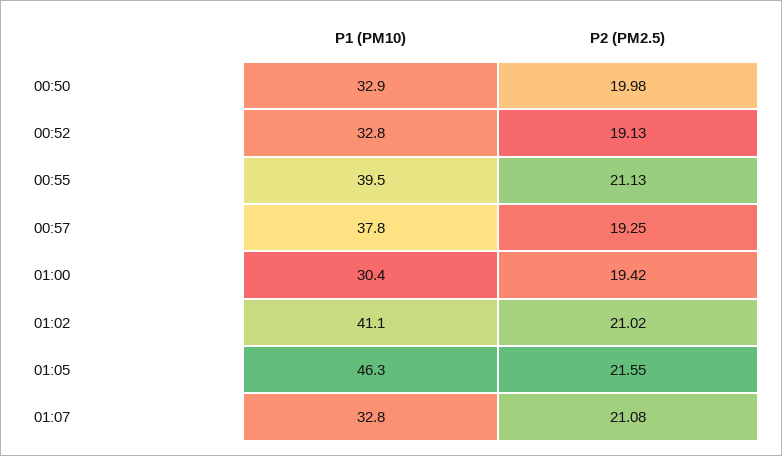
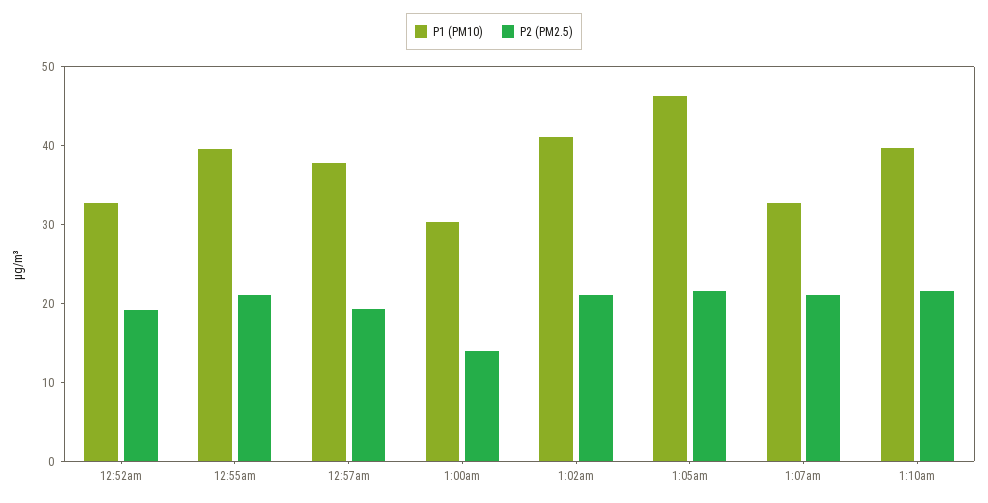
P1 (PM10), 00:50: 32.9 -> none
P2 (PM2.5), 00:50: 19.98 -> none
P2 (PM2.5), 01:00: 19.42 -> 14
P1 (PM10), 1:10am: none -> 40
P2 (PM2.5), 1:10am: none -> 22

